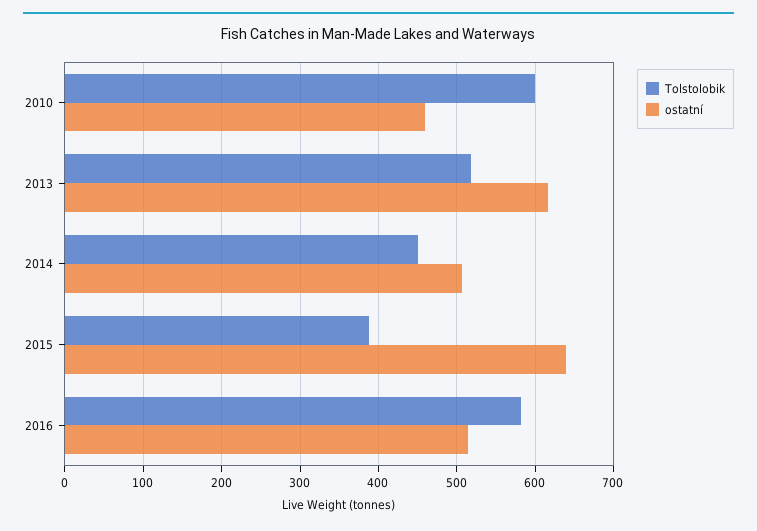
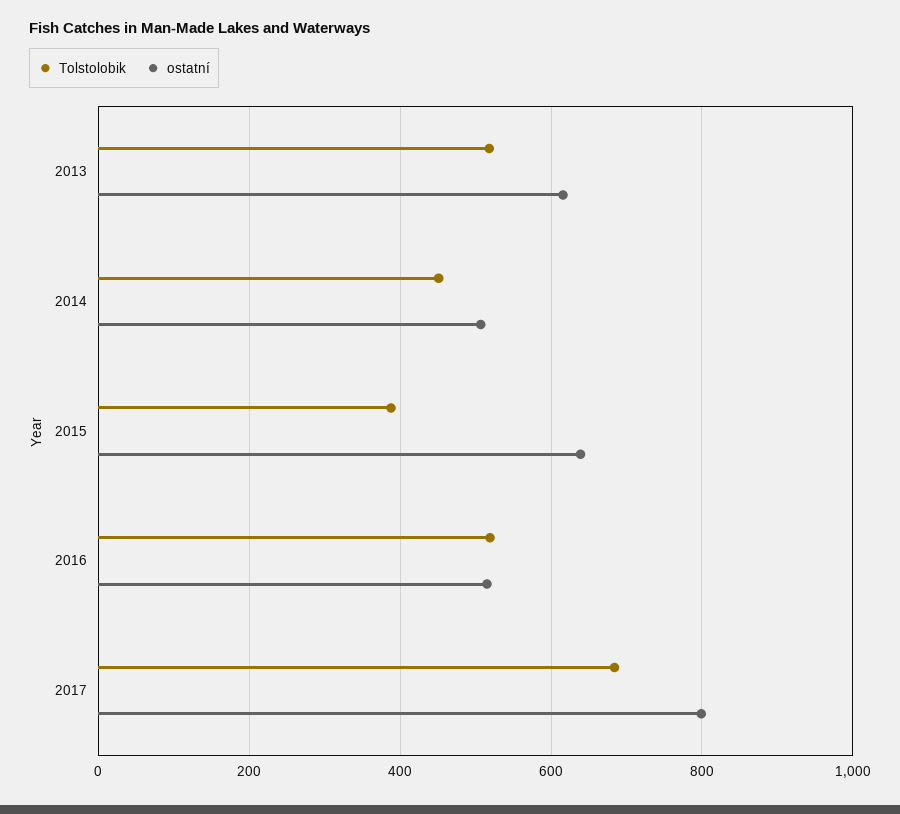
Tolstolobik, 2010: 600 -> none
ostatní, 2010: 460 -> none
Tolstolobik, 2016: 580 -> 520
Tolstolobik, 2017: none -> 680
ostatní, 2017: none -> 800

